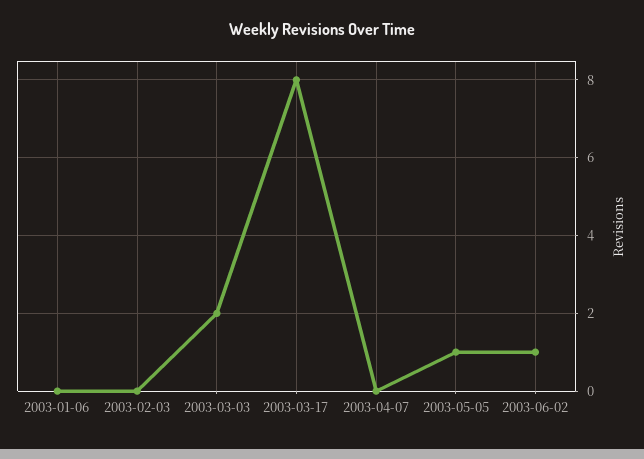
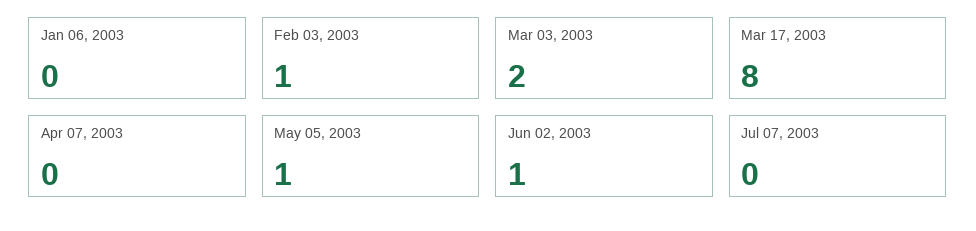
2003-02-03: 0 -> 1
Jul 07, 2003: none -> 0

